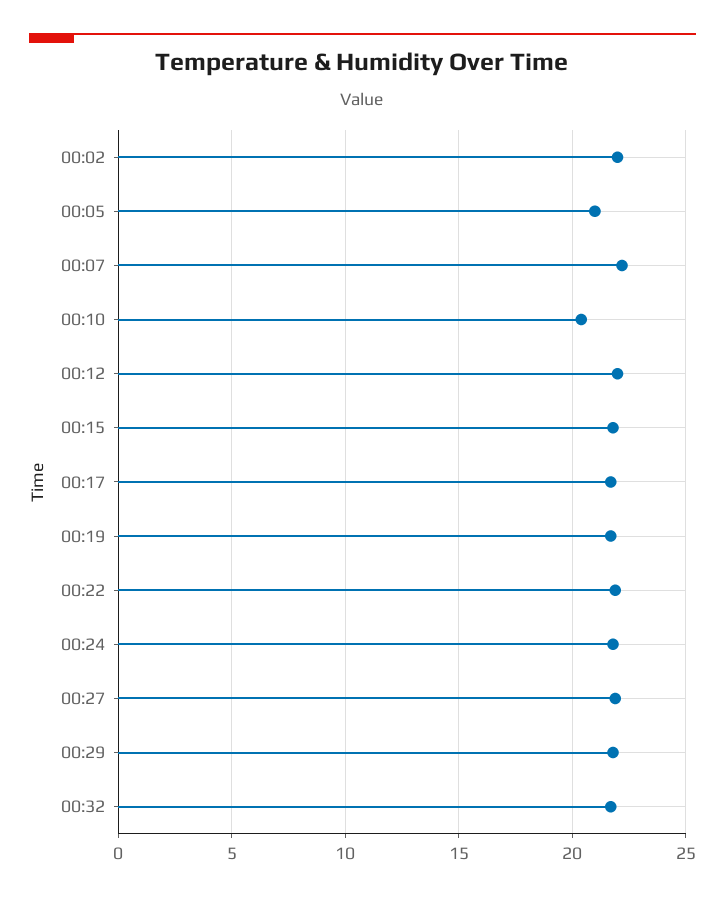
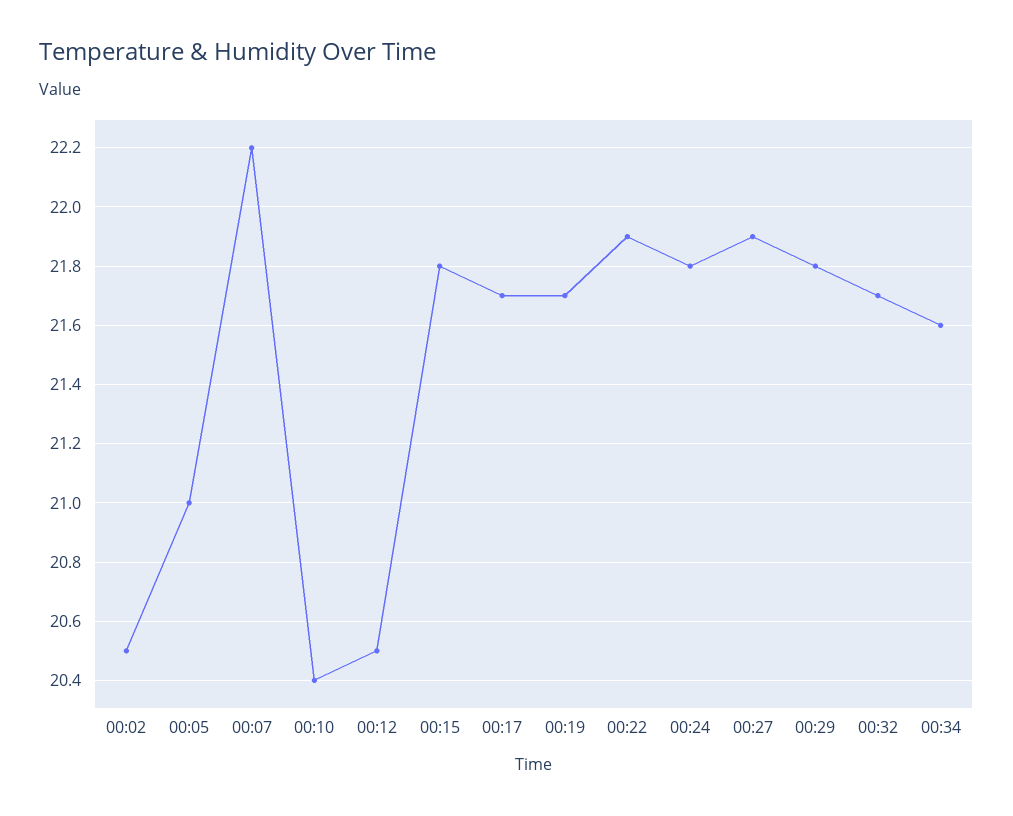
00:02: 22 -> 20.5
00:12: 22 -> 20.5
00:34: none -> 21.6

